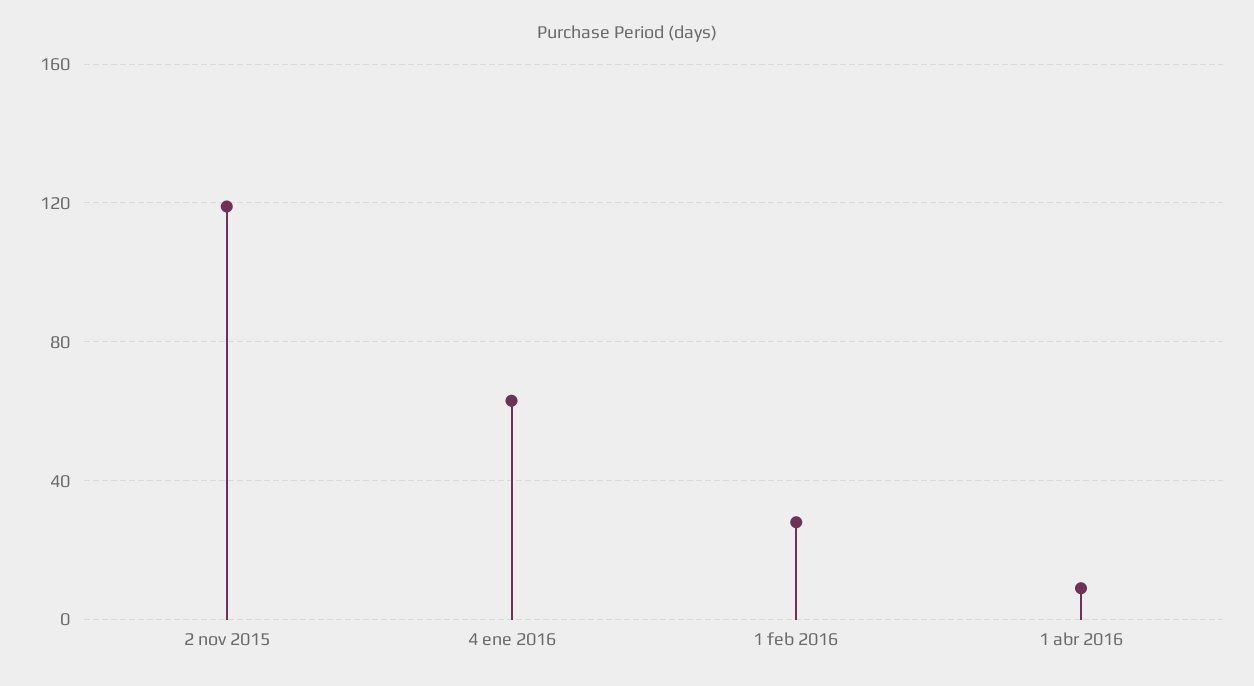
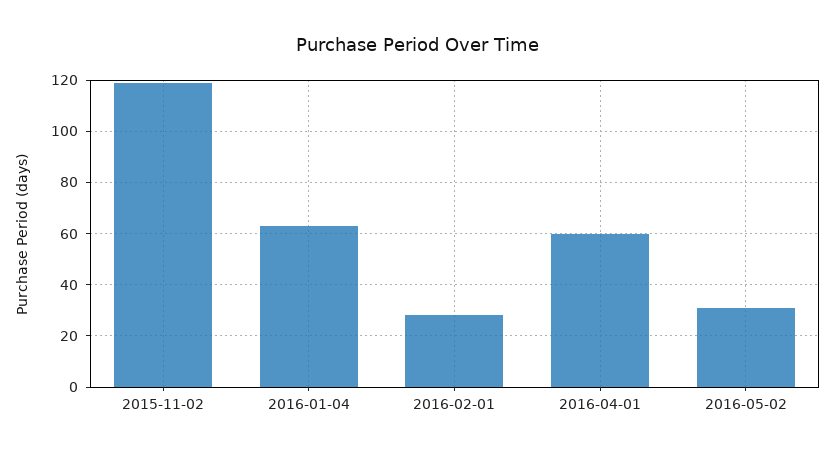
1 abr 2016: 10 -> 60
2016-05-02: none -> 30

